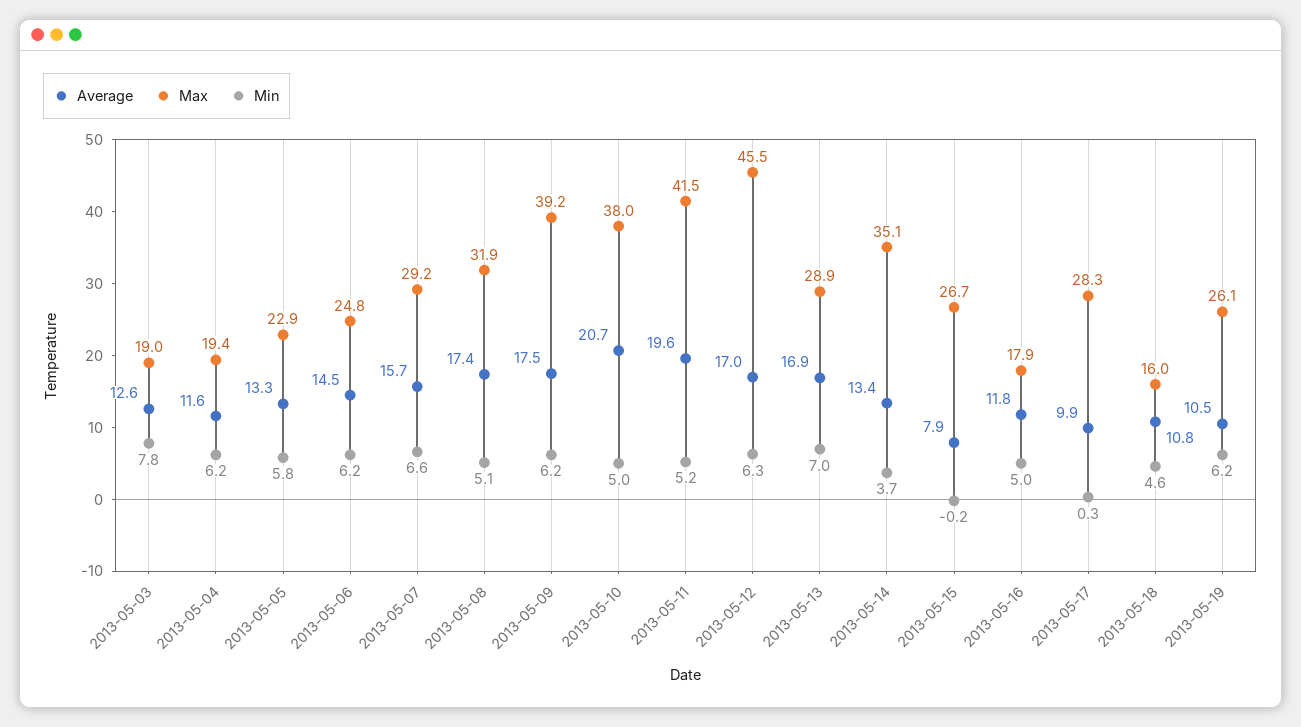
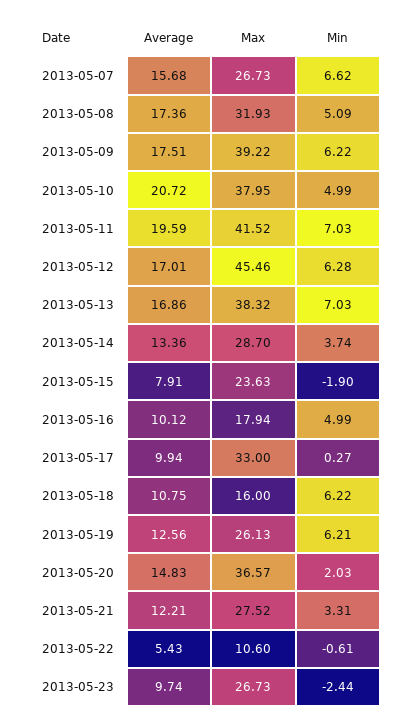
Average, 2013-05-03: 12.6 -> none
Max, 2013-05-03: 19 -> none
Min, 2013-05-03: 7.8 -> none
Average, 2013-05-04: 11.6 -> none
Max, 2013-05-04: 19.4 -> none
Min, 2013-05-04: 6.2 -> none
Average, 2013-05-05: 13.3 -> none
Max, 2013-05-05: 22.9 -> none
Min, 2013-05-05: 5.8 -> none
Average, 2013-05-06: 14.5 -> none
Max, 2013-05-06: 24.8 -> none
Min, 2013-05-06: 6.2 -> none
Max, 2013-05-07: 29.2 -> 26.73
Min, 2013-05-11: 5.2 -> 7.03
Max, 2013-05-13: 28.9 -> 38.32
Max, 2013-05-14: 35.1 -> 28.7
Max, 2013-05-15: 26.7 -> 23.63
Min, 2013-05-15: -0.2 -> -1.9
Average, 2013-05-16: 11.8 -> 10.12
Max, 2013-05-17: 28.3 -> 33
Min, 2013-05-18: 4.6 -> 6.22
Average, 2013-05-19: 10.5 -> 12.56
Average, 2013-05-20: none -> 14.83
Max, 2013-05-20: none -> 36.57
Min, 2013-05-20: none -> 2.03
Average, 2013-05-21: none -> 12.21
Max, 2013-05-21: none -> 27.52
Min, 2013-05-21: none -> 3.31
Average, 2013-05-22: none -> 5.43
Max, 2013-05-22: none -> 10.6
Min, 2013-05-22: none -> -0.61
Average, 2013-05-23: none -> 9.74
Max, 2013-05-23: none -> 26.73
Min, 2013-05-23: none -> -2.44

